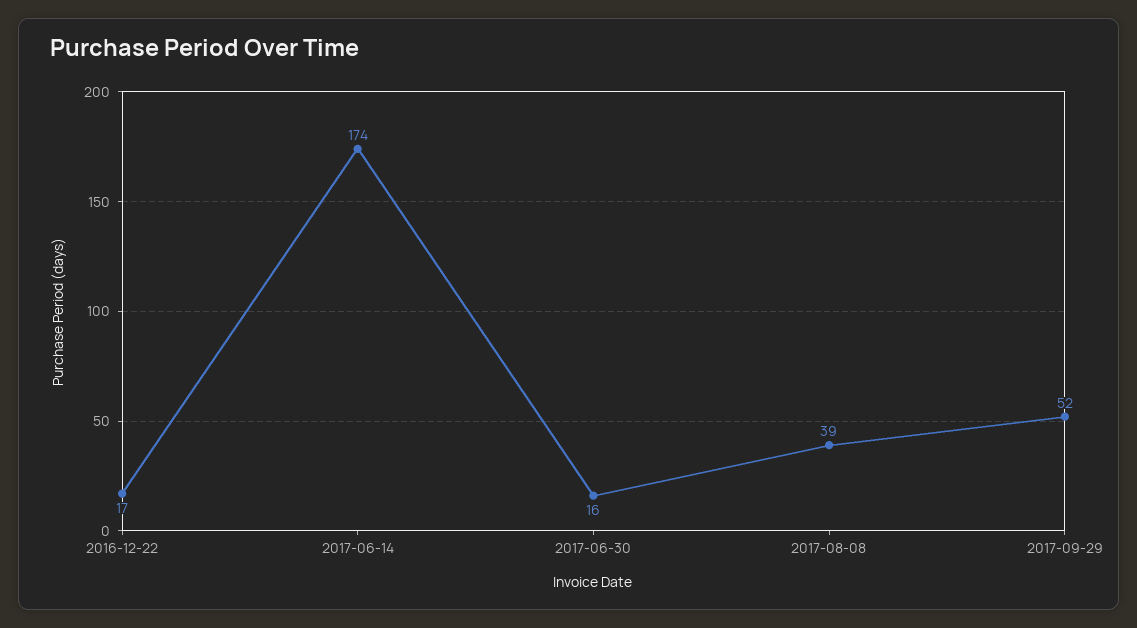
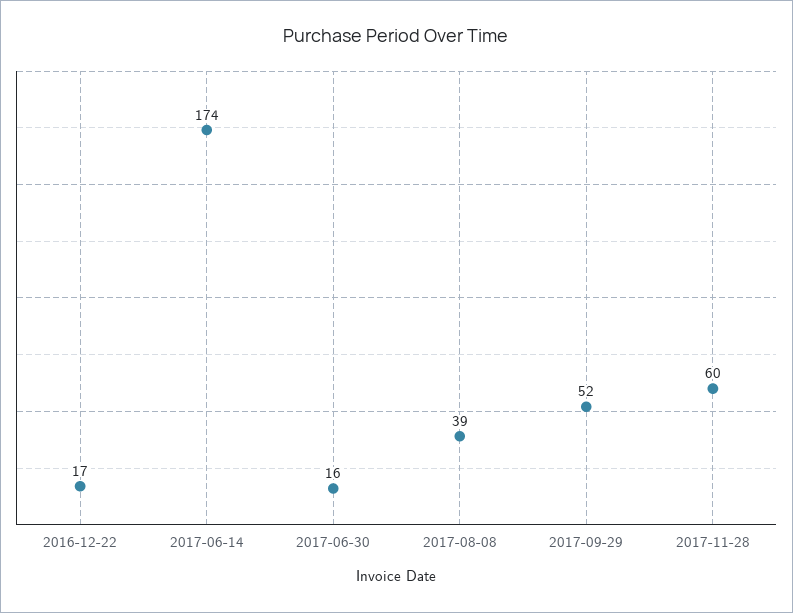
2017-11-28: none -> 60

